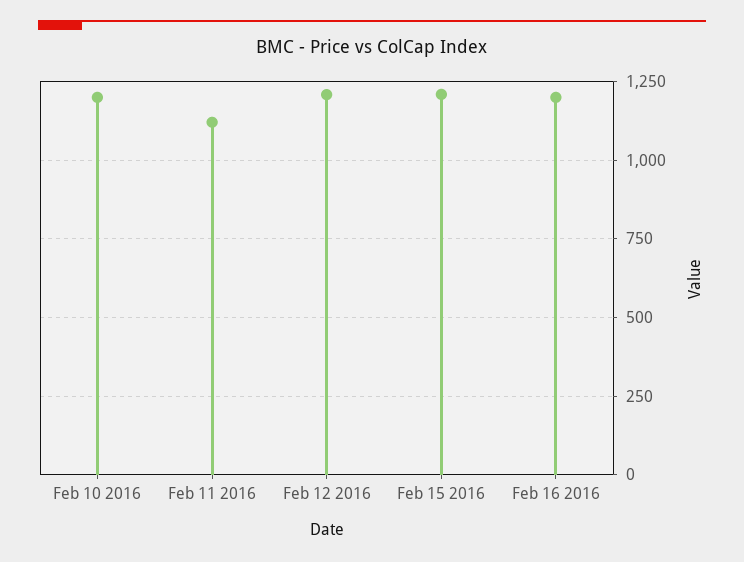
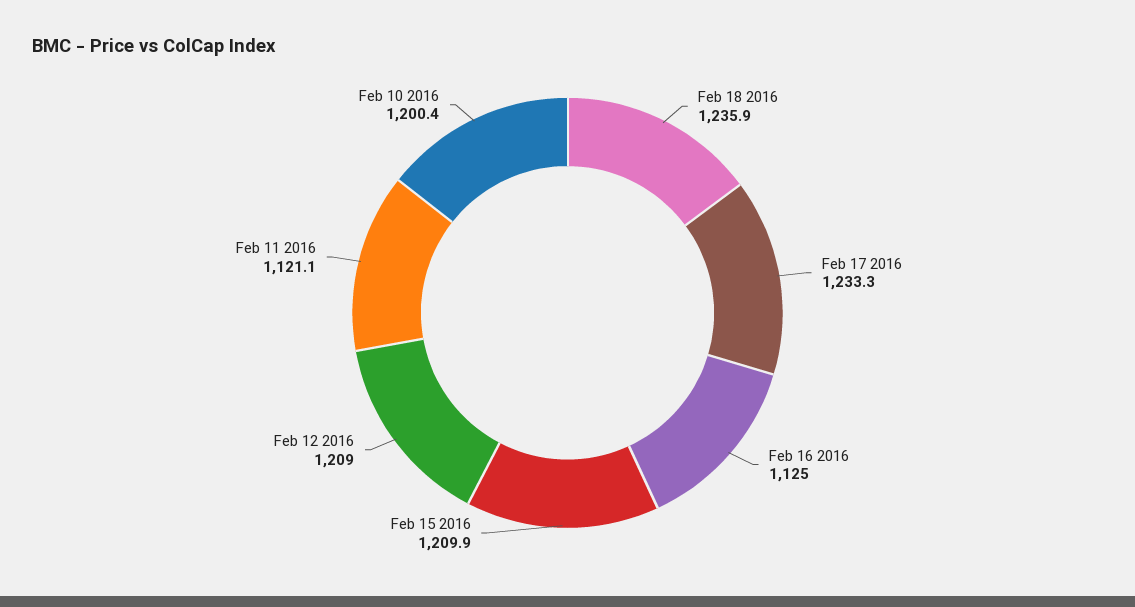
Feb 16 2016: 1200 -> 1125
Feb 18 2016: none -> 1235.9
Feb 17 2016: none -> 1233.3

